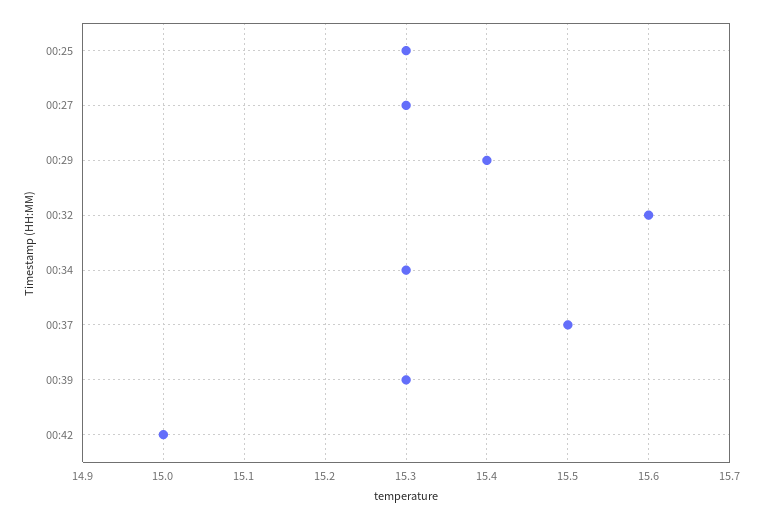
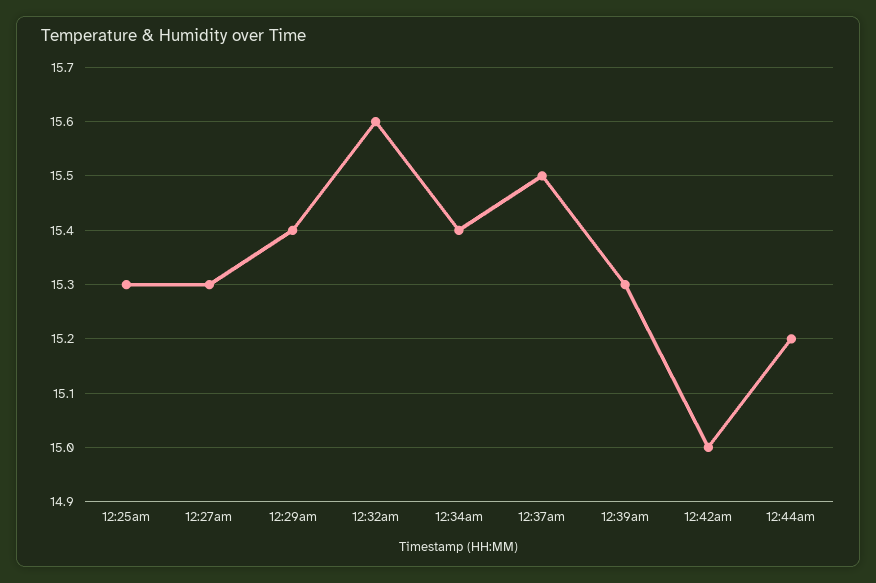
00:34: 15.3 -> 15.4
12:44am: none -> 15.2

